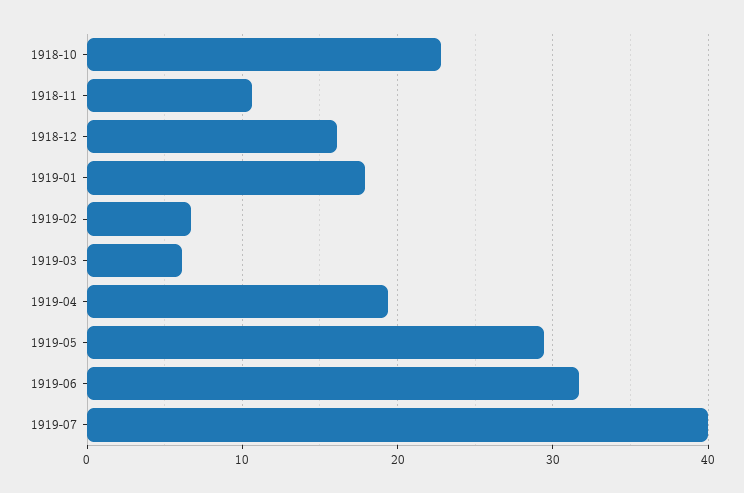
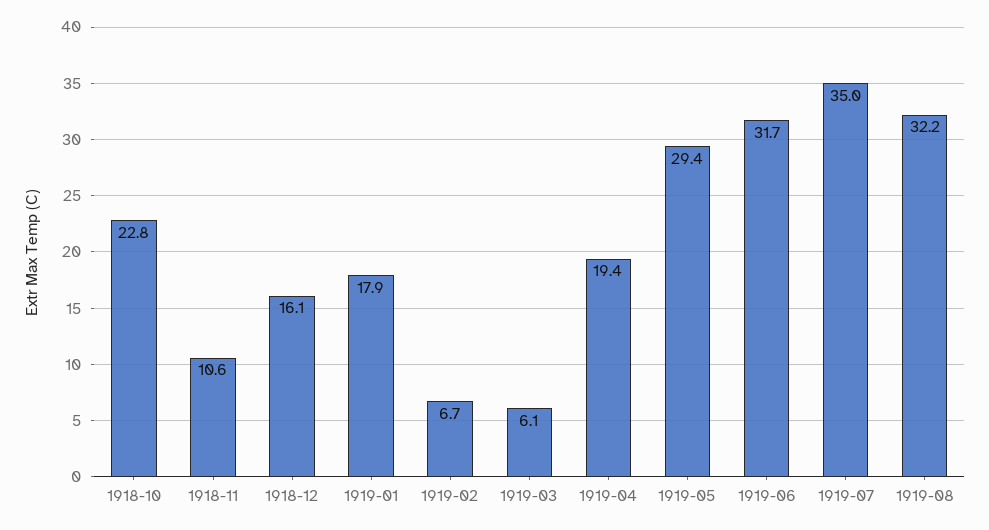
1919-07: 40 -> 35
1919-08: none -> 32.2

